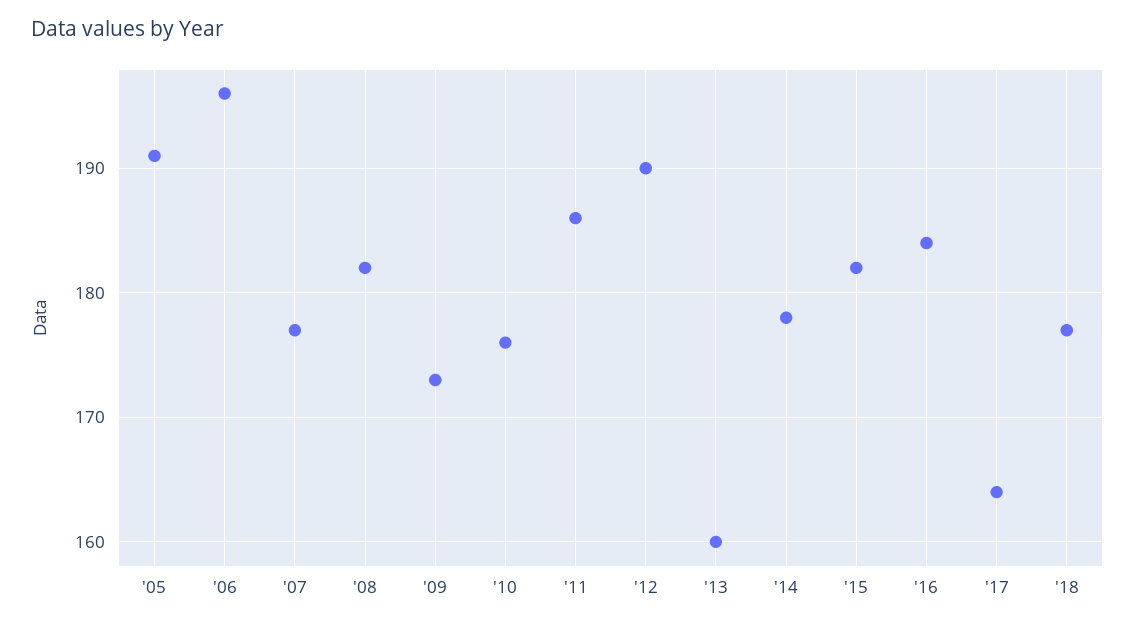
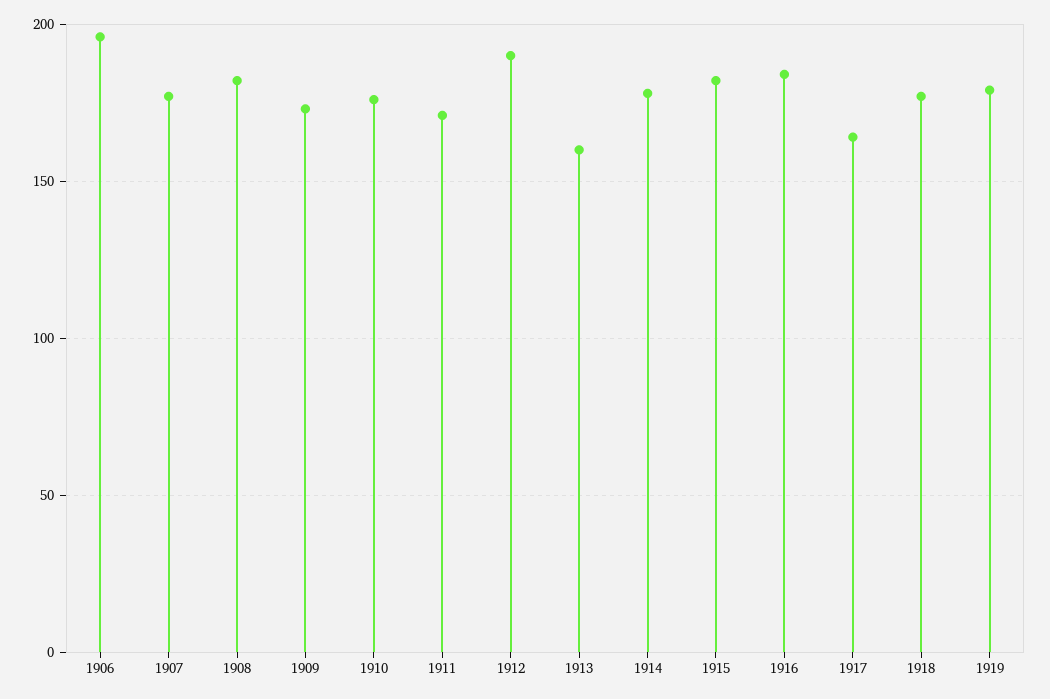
'05: 191 -> none
'11: 186 -> 170
1919: none -> 180

